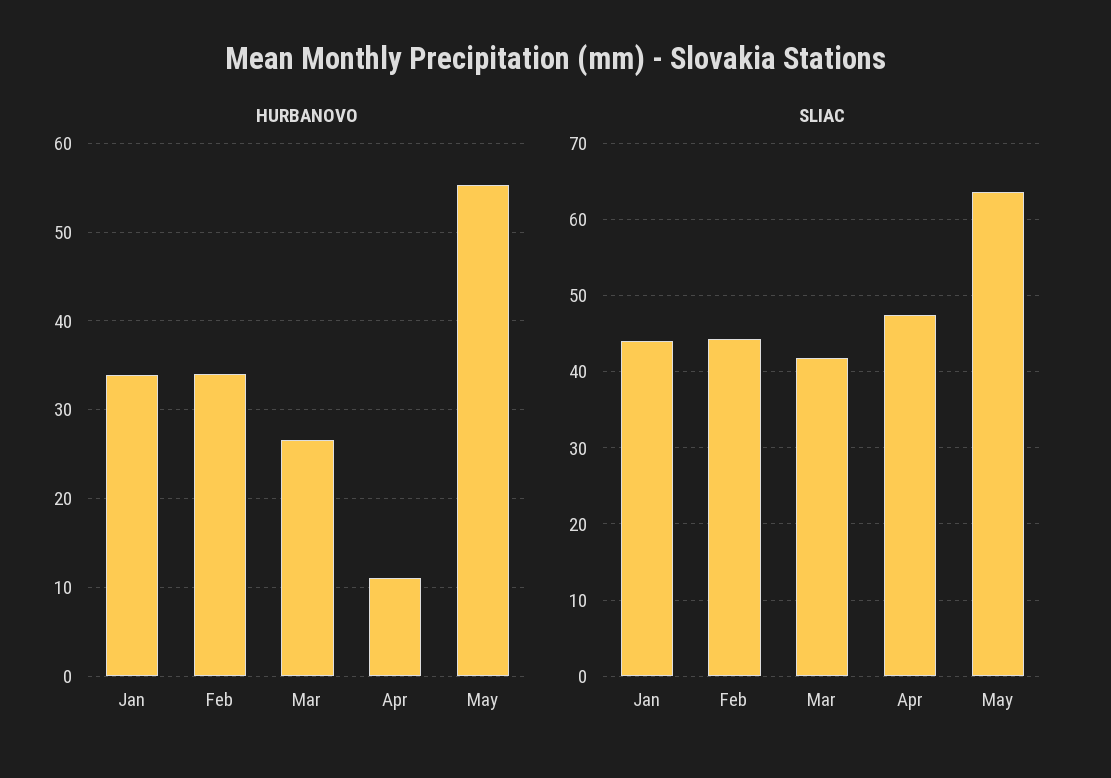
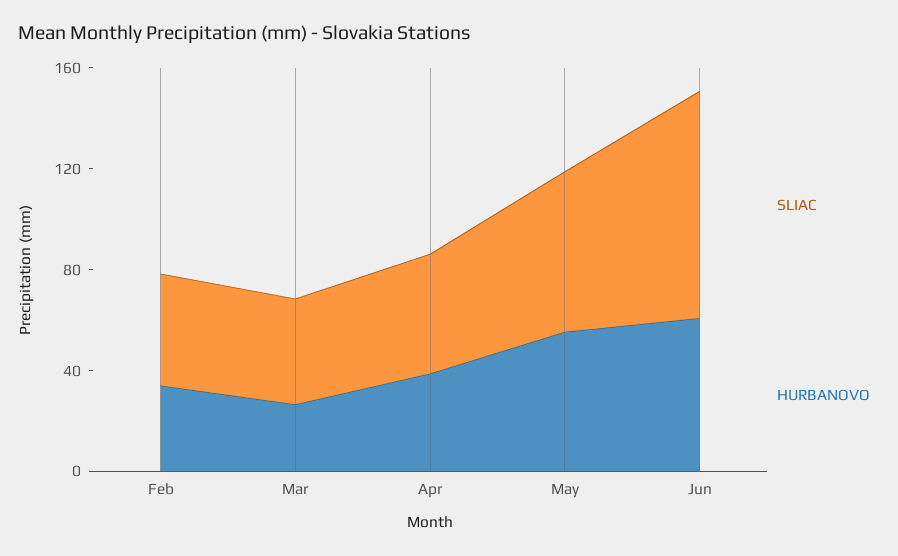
HURBANOVO, Jan: 34 -> none
HURBANOVO, Apr: 11 -> 40
SLIAC, Jan: 44 -> none
SLIAC, Jun: none -> 90
HURBANOVO, Jun: none -> 60

